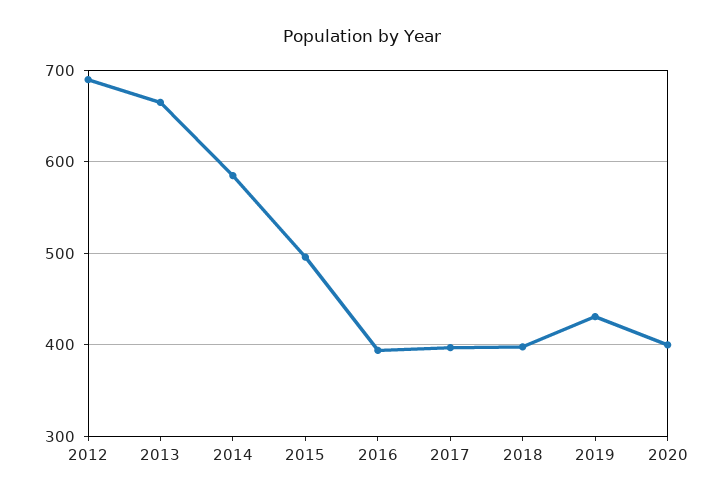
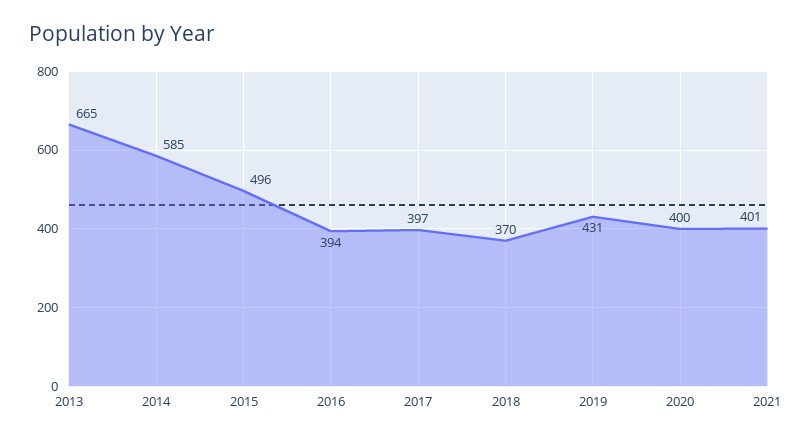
2012: 690 -> none
2018: 400 -> 370
2021: none -> 401

